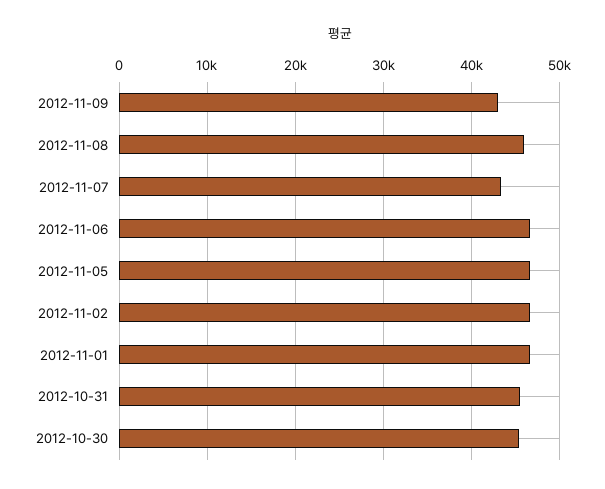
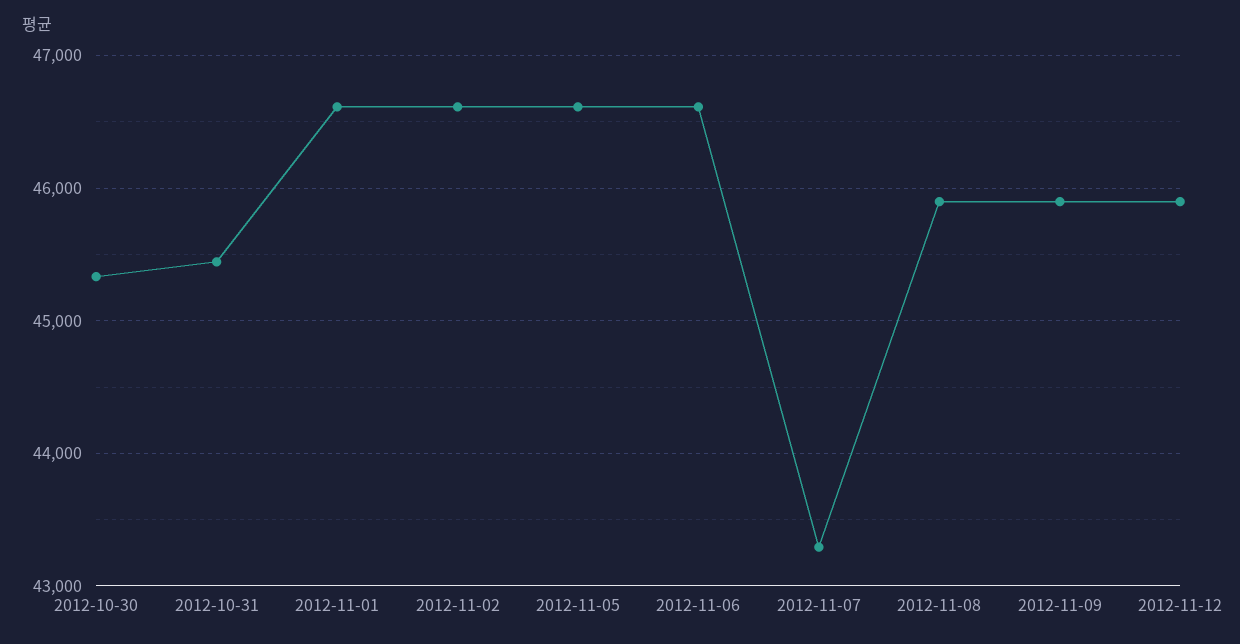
2012-11-09: 43000 -> 45900
2012-11-12: none -> 45900

